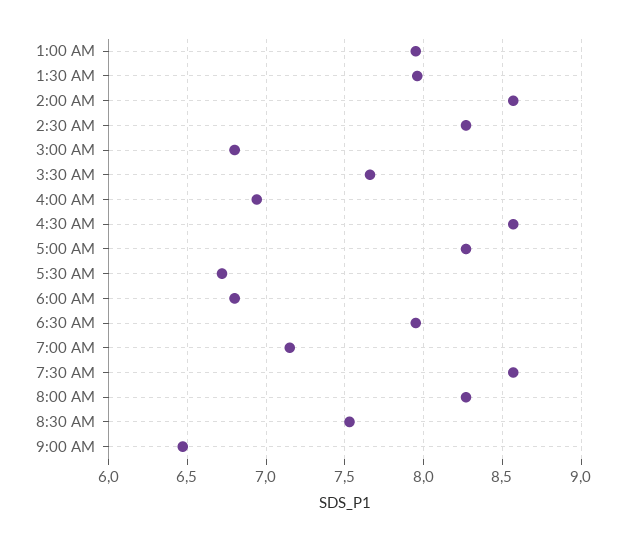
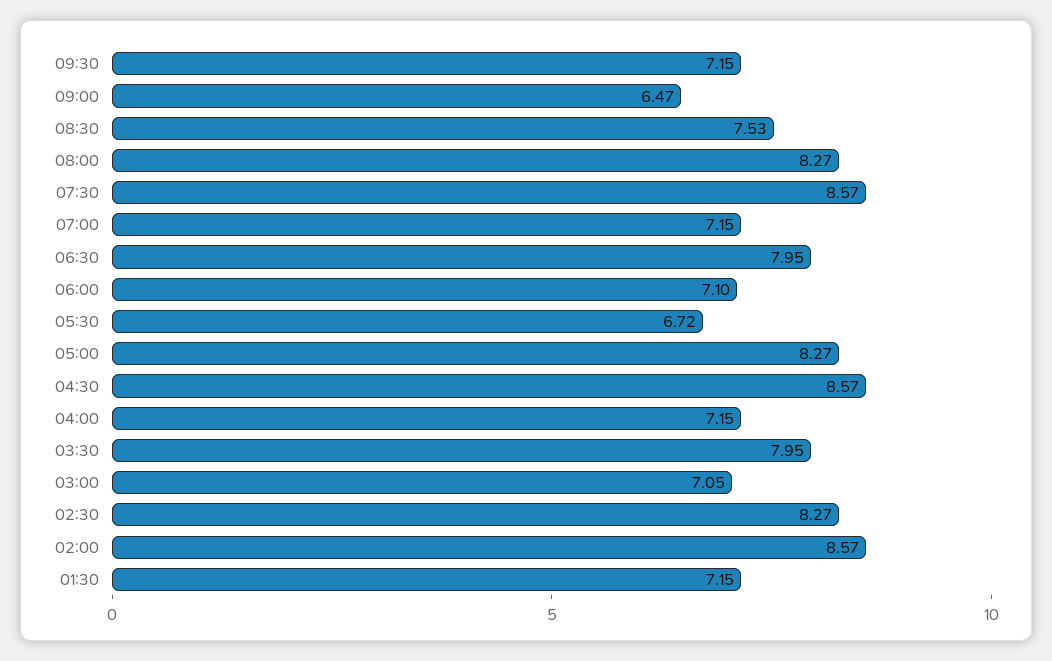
1:00 AM: 7.95 -> none
1:30 AM: 7.95 -> 7.15
3:00 AM: 6.8 -> 7.05
3:30 AM: 7.65 -> 7.95
4:00 AM: 6.95 -> 7.15
6:00 AM: 6.8 -> 7.1
09:30: none -> 7.15

